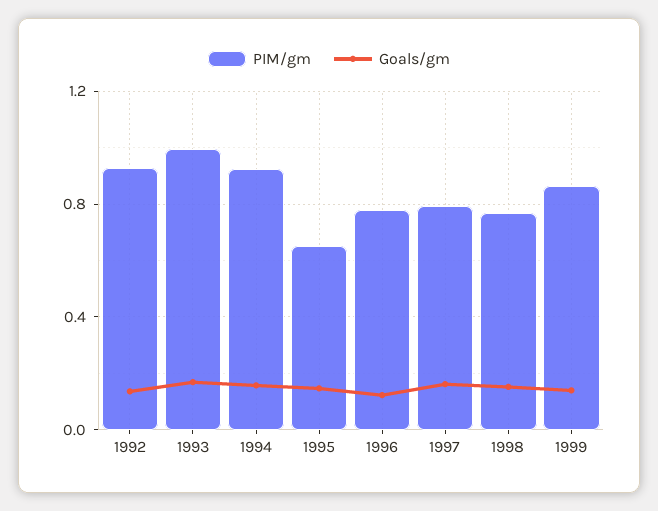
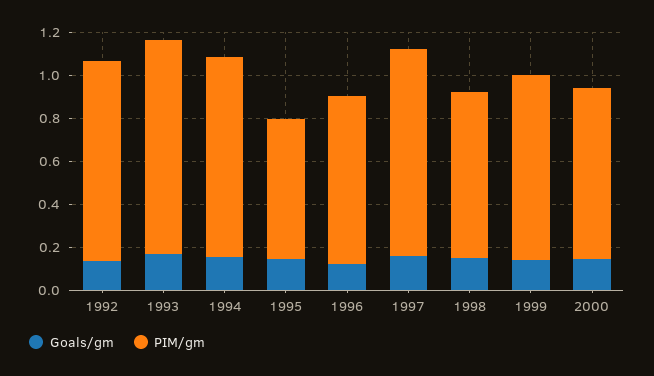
PIM/gm, 1997: 0.8 -> 0.95
Goals/gm, 2000: none -> 0.15
PIM/gm, 2000: none -> 0.8

